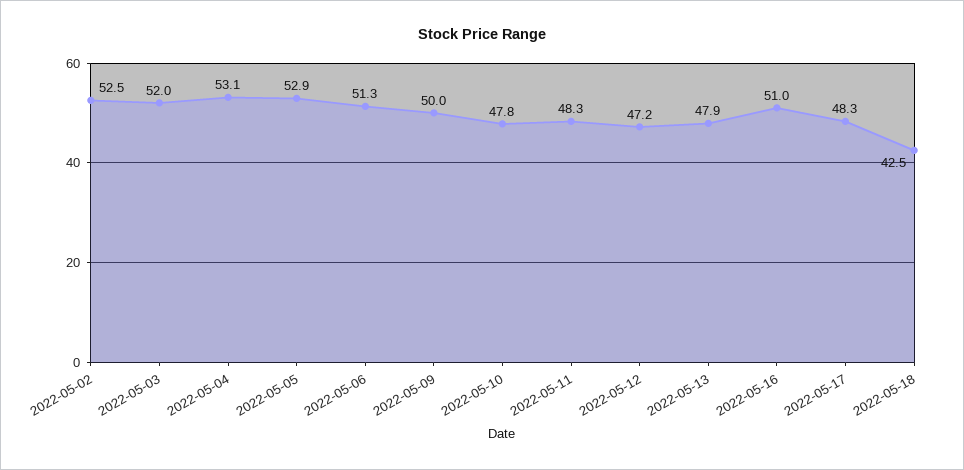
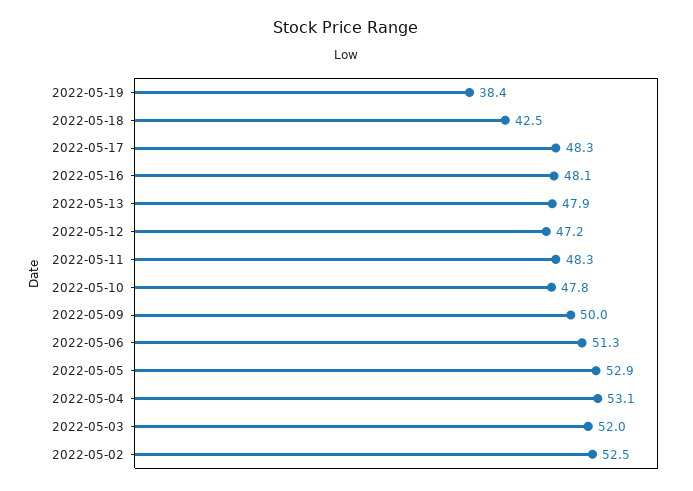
2022-05-16: 51 -> 48.1
2022-05-19: none -> 38.4

